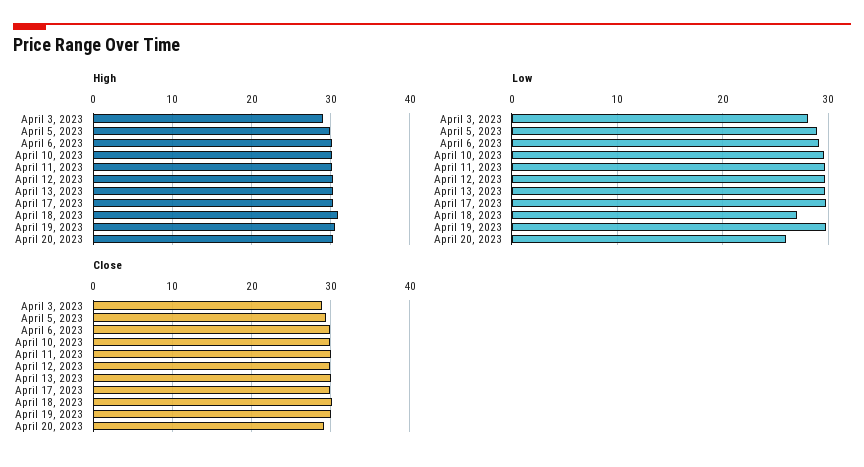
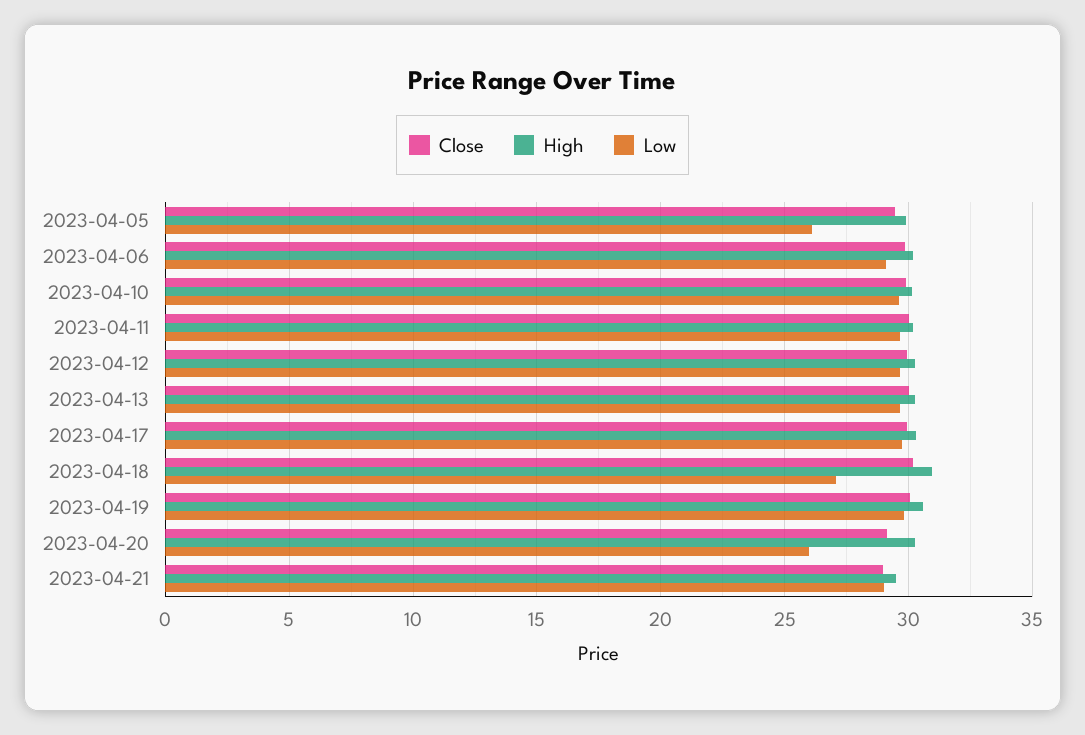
High, April 3, 2023: 29 -> none
Low, April 3, 2023: 28 -> none
Low, April 5, 2023: 29 -> 26
Close, April 3, 2023: 29 -> none
Close, 2023-04-21: none -> 29
High, 2023-04-21: none -> 29.5
Low, 2023-04-21: none -> 29

